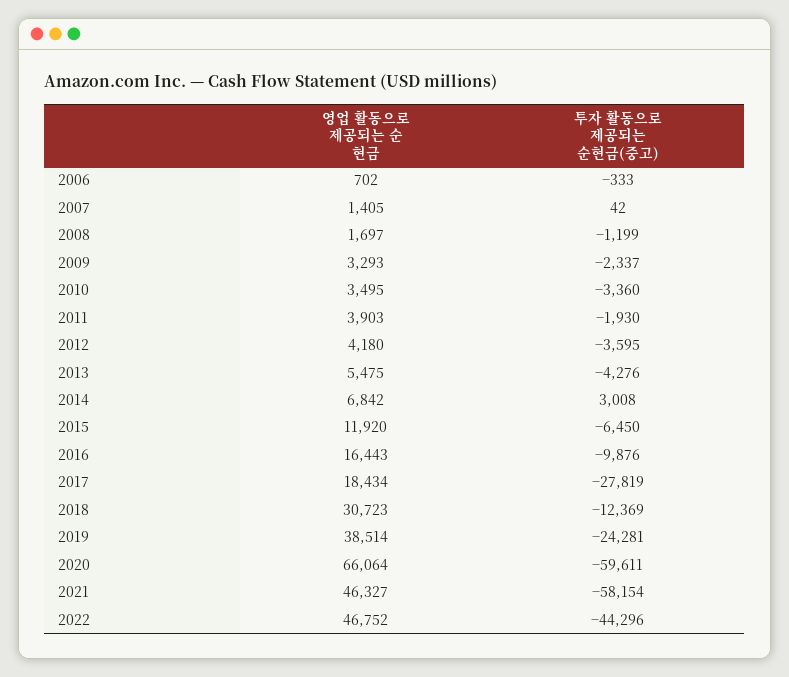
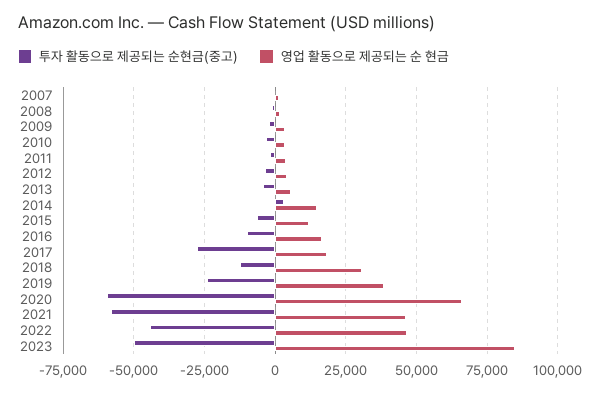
영업 활동으로 제공되는 순 현금, 2006: 702 -> none
투자 활동으로 제공되는 순현금(중고), 2006: -333 -> none
영업 활동으로 제공되는 순 현금, 2014: 6842 -> 15000
투자 활동으로 제공되는 순현금(중고), 2023: none -> -50000
영업 활동으로 제공되는 순 현금, 2023: none -> 85000

